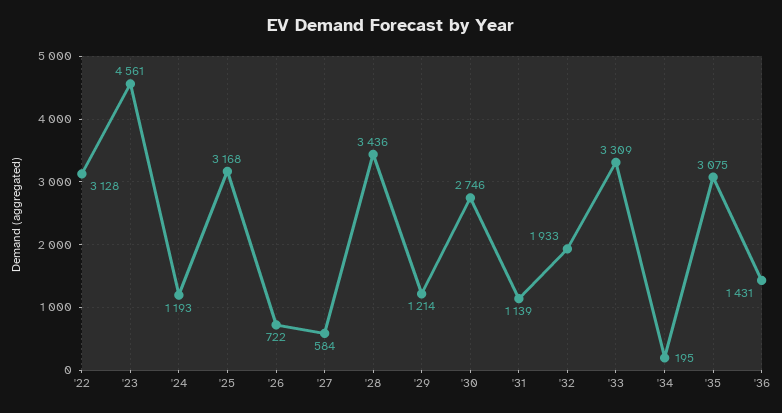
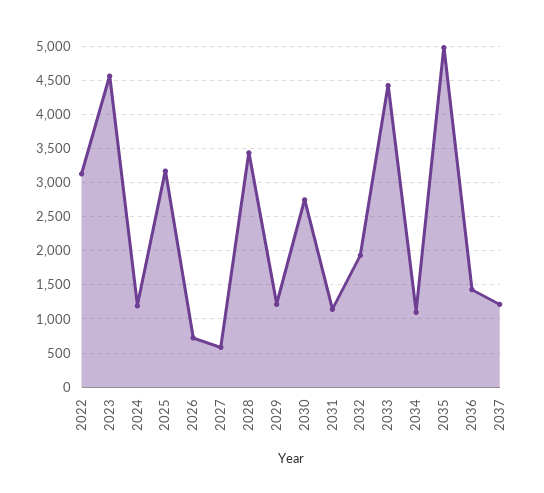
'33: 3309 -> 4400
'34: 195 -> 1100
'35: 3075 -> 5000
2037: none -> 1200

